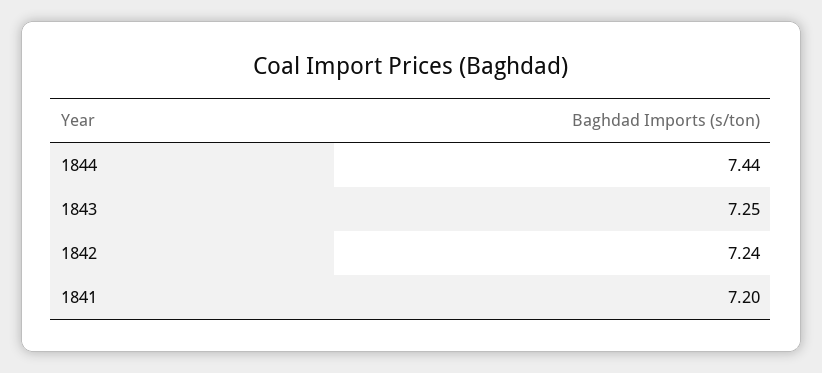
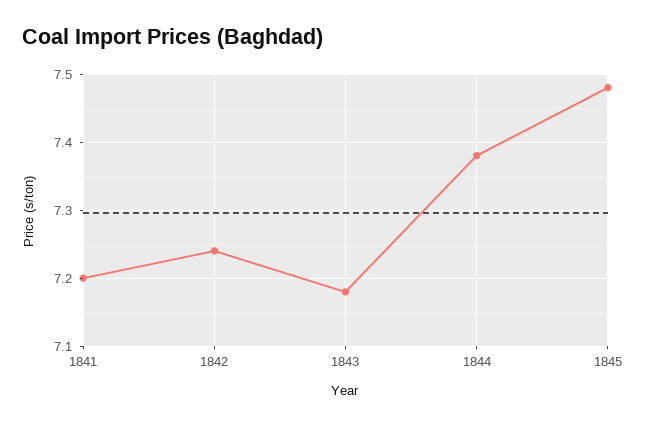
1844: 7.44 -> 7.38
1843: 7.25 -> 7.18
1845: none -> 7.48

